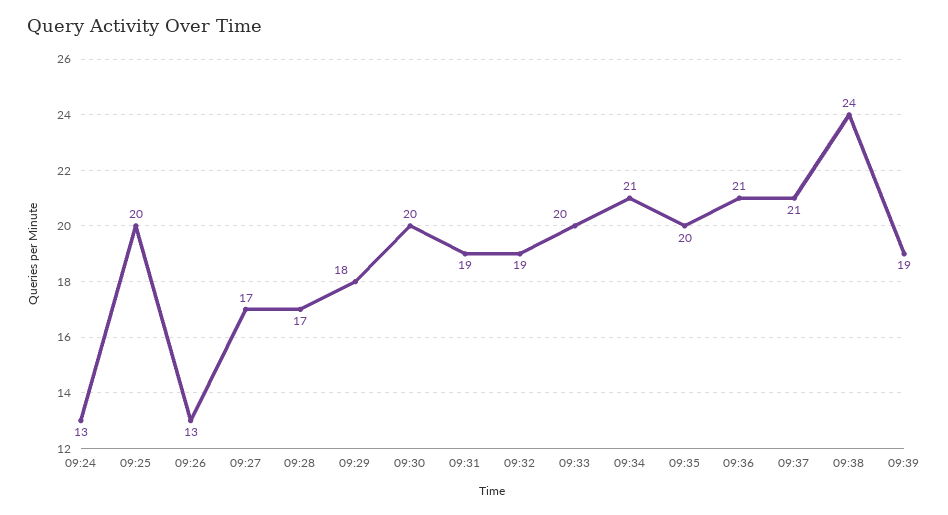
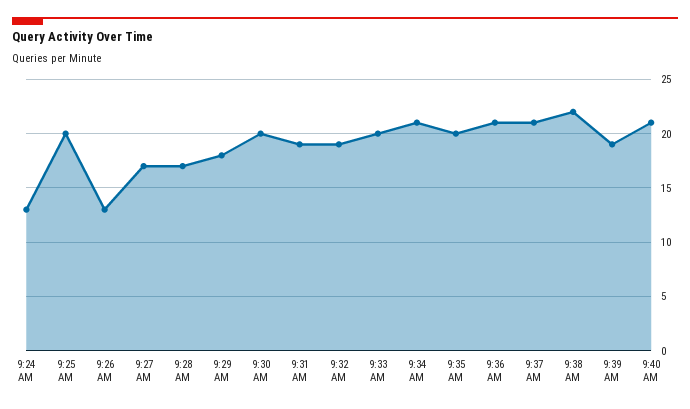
09:38: 24 -> 22
9:40 AM: none -> 21

